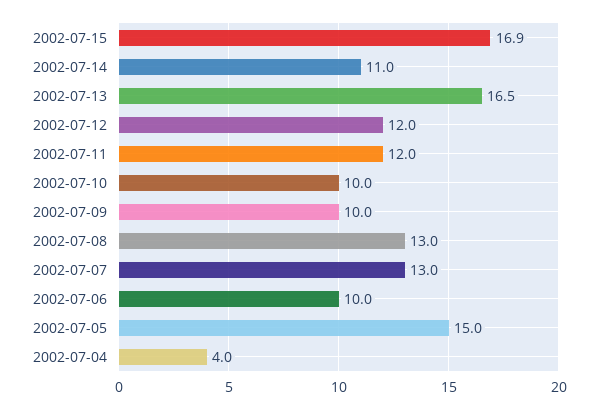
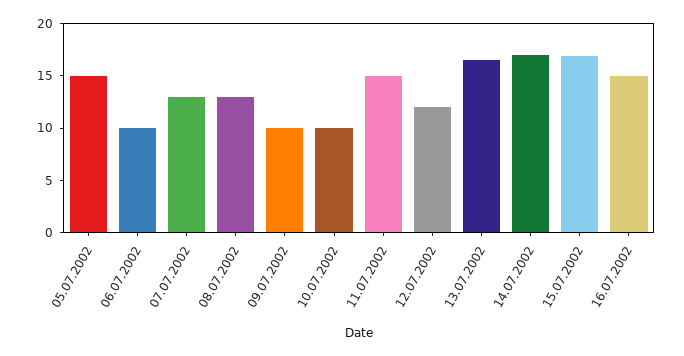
2002-07-14: 11 -> 17
2002-07-11: 12 -> 15
2002-07-04: 4 -> none
16.07.2002: none -> 15

